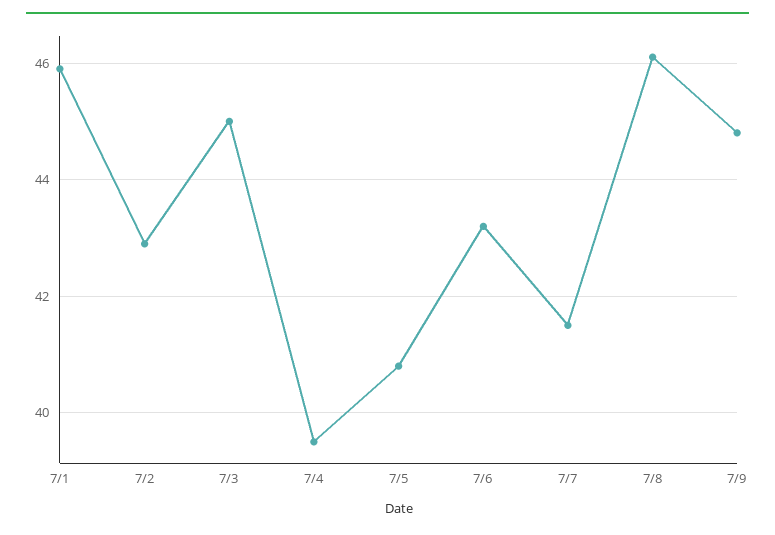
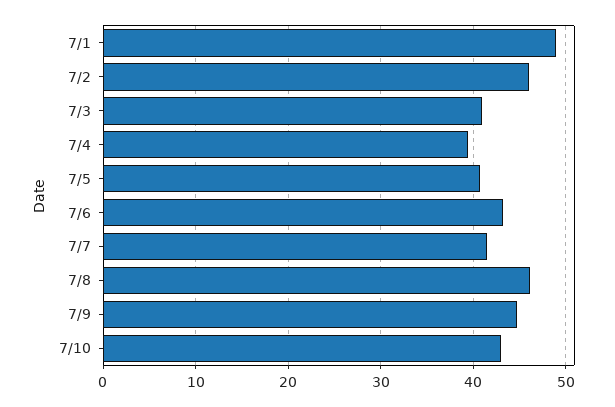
7/1: 46 -> 49
7/2: 43 -> 46
7/3: 45 -> 41
7/10: none -> 43

